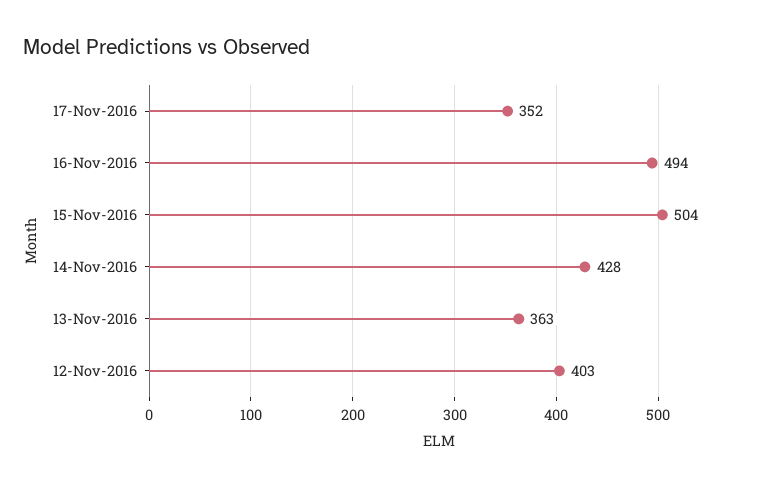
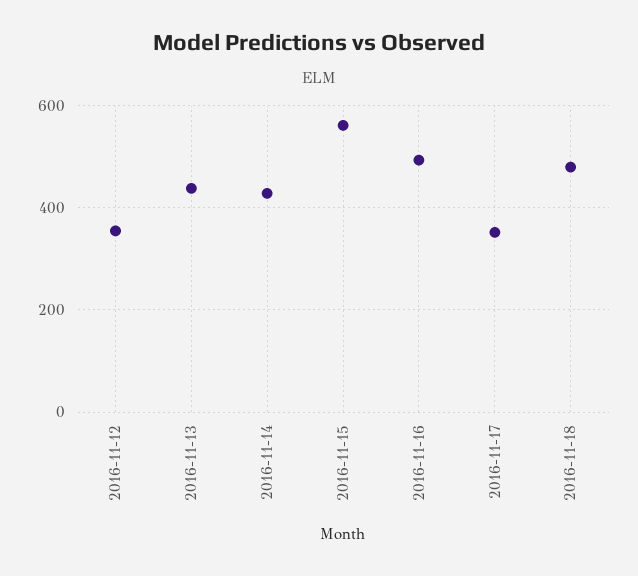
15-Nov-2016: 504 -> 560
13-Nov-2016: 363 -> 440
12-Nov-2016: 403 -> 360
2016-11-18: none -> 480

